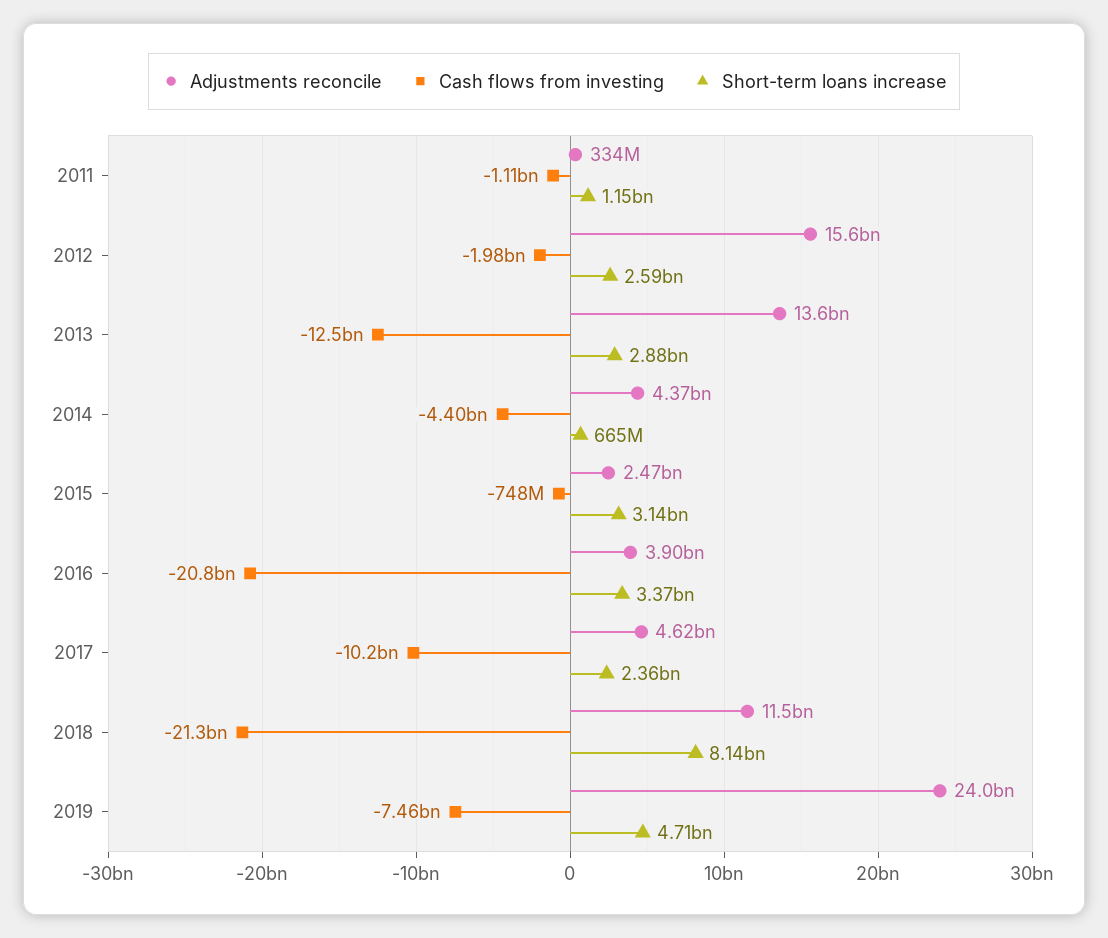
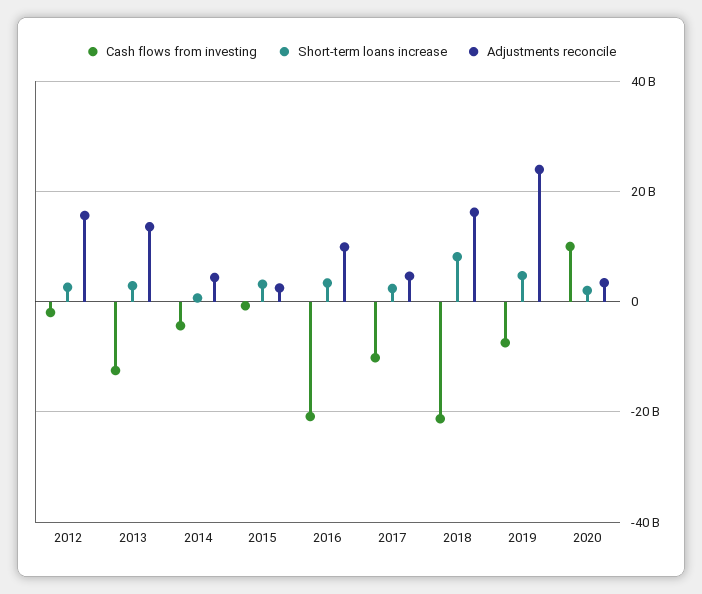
Adjustments reconcile, 2011: 334000000 -> none
Cash flows from investing, 2011: -1110000000 -> none
Short-term loans increase, 2011: 1150000000 -> none
Adjustments reconcile, 2016: 3900000000 -> 10000000000
Adjustments reconcile, 2018: 11500000000 -> 16000000000
Cash flows from investing, 2020: none -> 10000000000
Short-term loans increase, 2020: none -> 2000000000
Adjustments reconcile, 2020: none -> 4000000000

